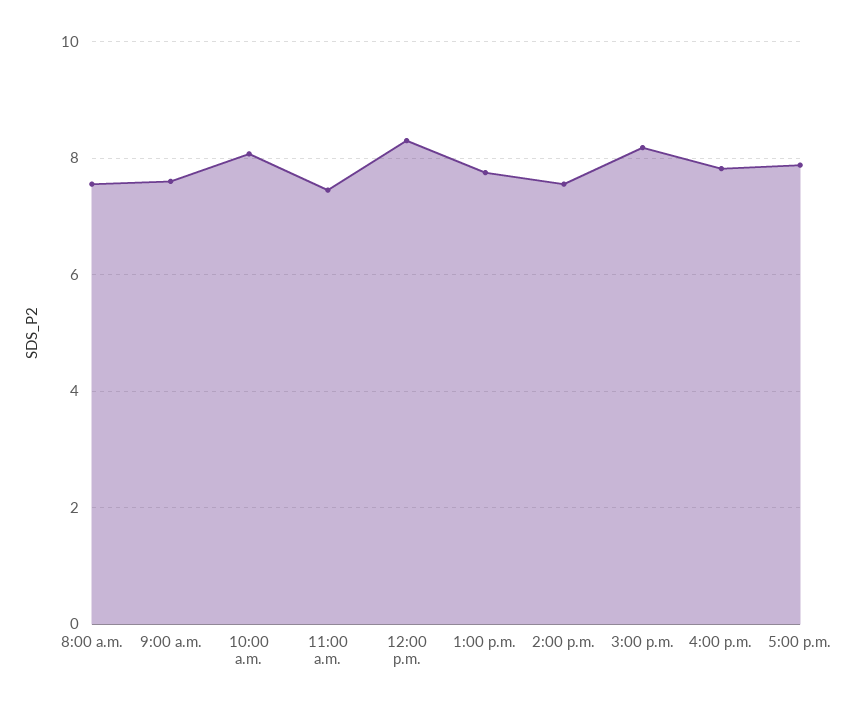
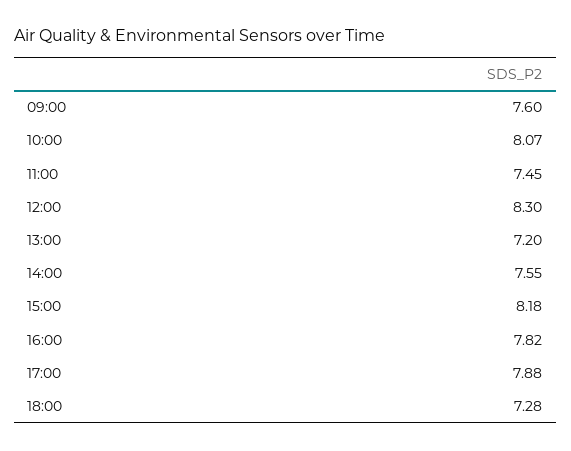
8:00 a.m.: 7.6 -> none
1:00 p.m.: 7.8 -> 7.2
18:00: none -> 7.28

